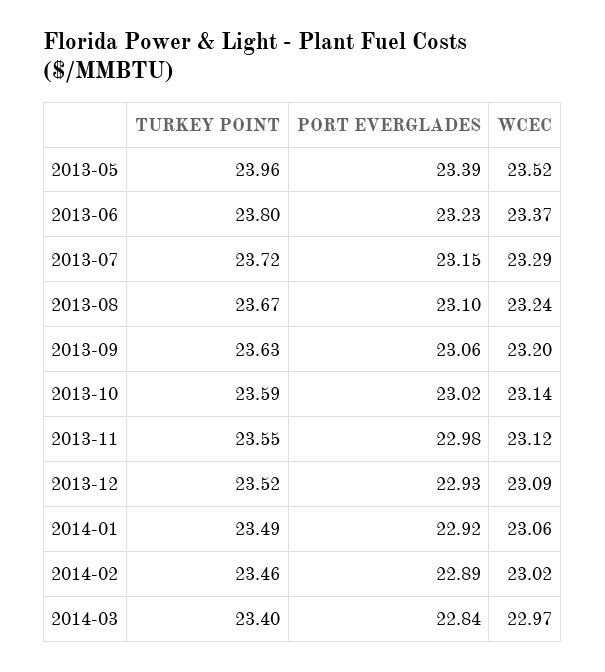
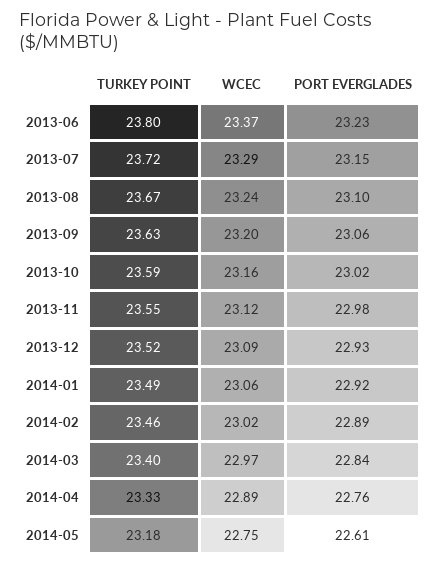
TURKEY POINT, 2013-05: 23.96 -> none
PORT EVERGLADES, 2013-05: 23.39 -> none
WCEC, 2013-05: 23.52 -> none
WCEC, 2013-10: 23.14 -> 23.16
TURKEY POINT, 2014-04: none -> 23.33
WCEC, 2014-04: none -> 22.89
PORT EVERGLADES, 2014-04: none -> 22.76
TURKEY POINT, 2014-05: none -> 23.18
WCEC, 2014-05: none -> 22.75
PORT EVERGLADES, 2014-05: none -> 22.61

